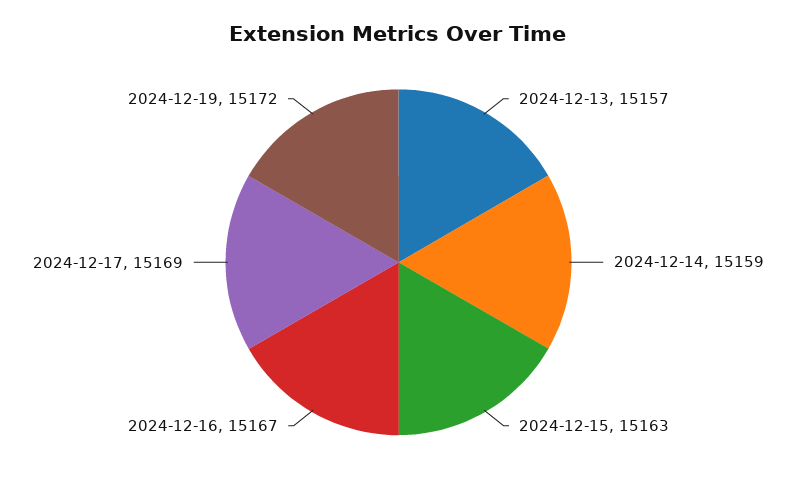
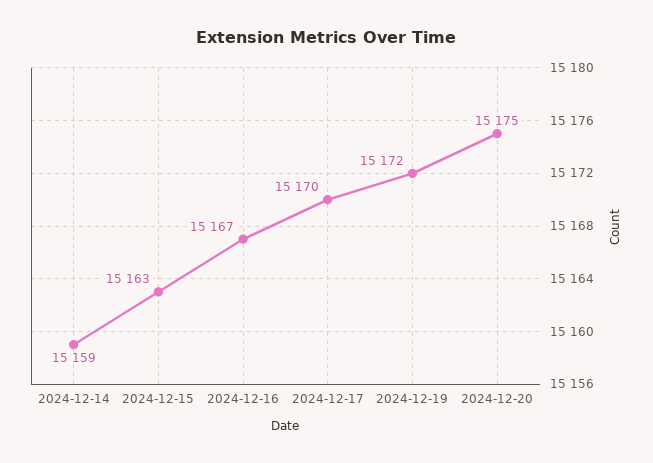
2024-12-13: 15157 -> none
2024-12-17: 15169 -> 15170
2024-12-20: none -> 15175

